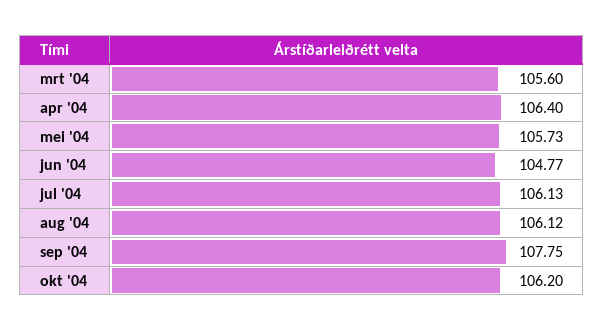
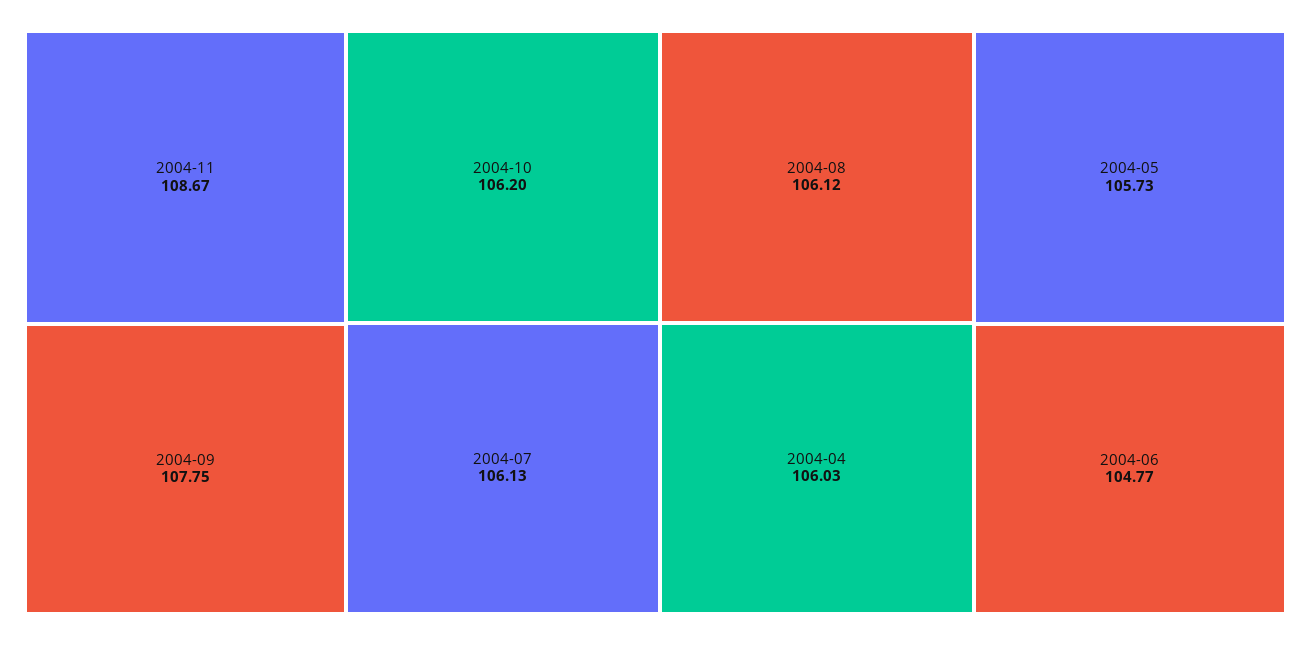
mrt '04: 105.6 -> none
apr '04: 106.4 -> 106.03
2004-11: none -> 108.67

